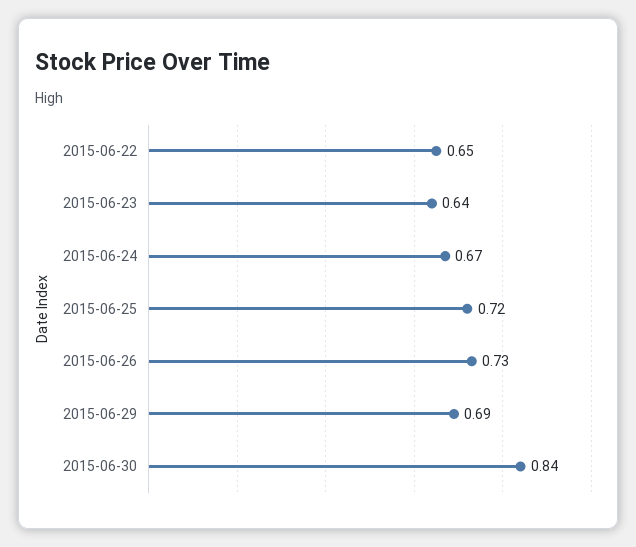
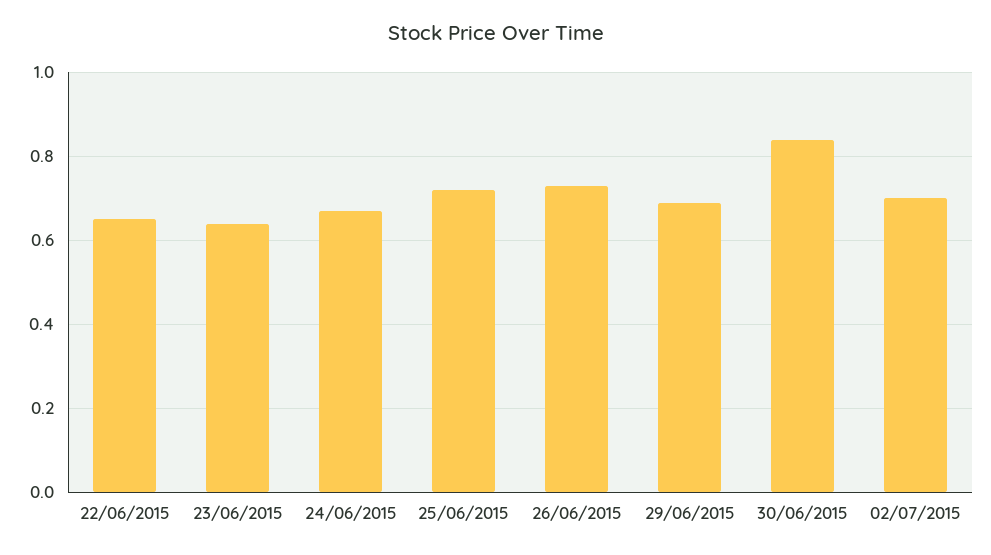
02/07/2015: none -> 0.7

